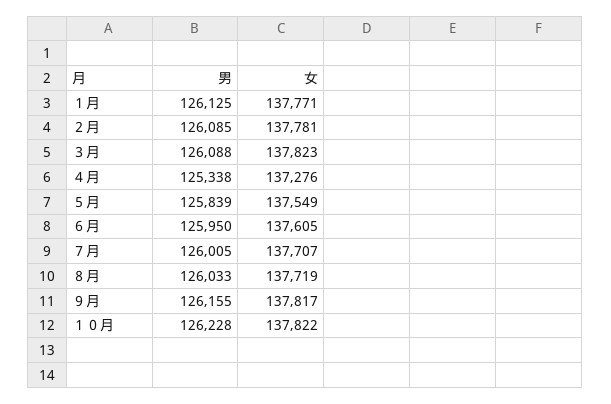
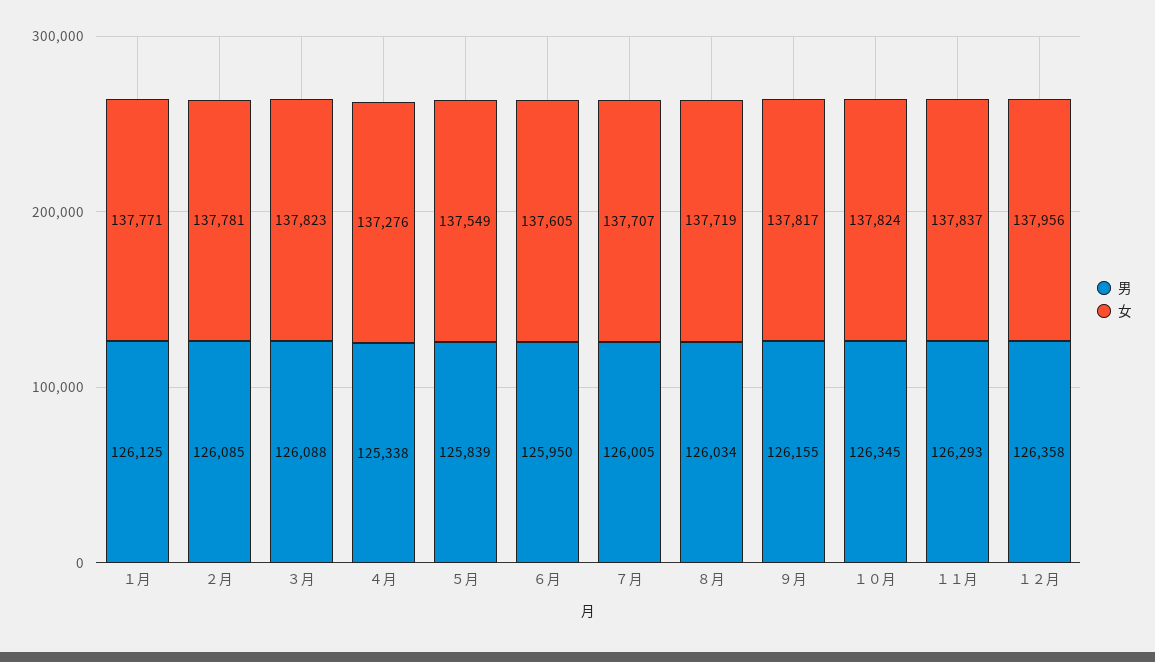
男, ８月: 126033 -> 126034
男, １０月: 126228 -> 126345
女, １０月: 137822 -> 137824
男, １１月: none -> 126293
女, １１月: none -> 137837
男, １２月: none -> 126358
女, １２月: none -> 137956

